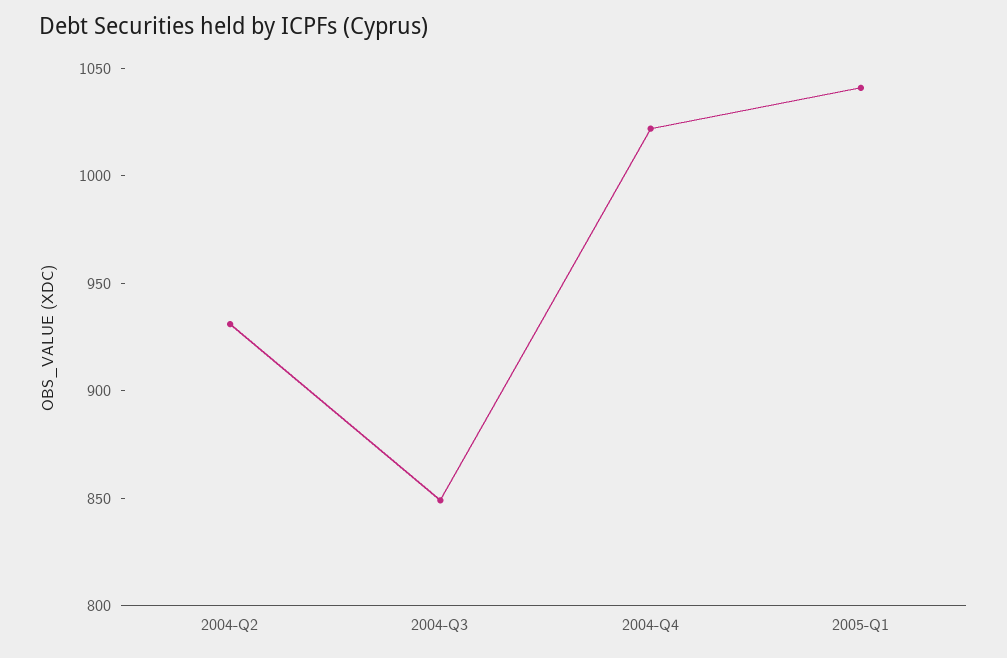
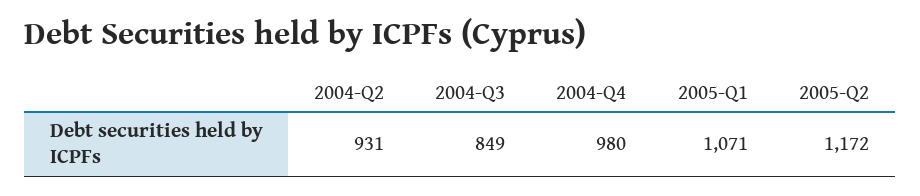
2004-Q4: 1020 -> 980
2005-Q1: 1040 -> 1071
2005-Q2: none -> 1172

